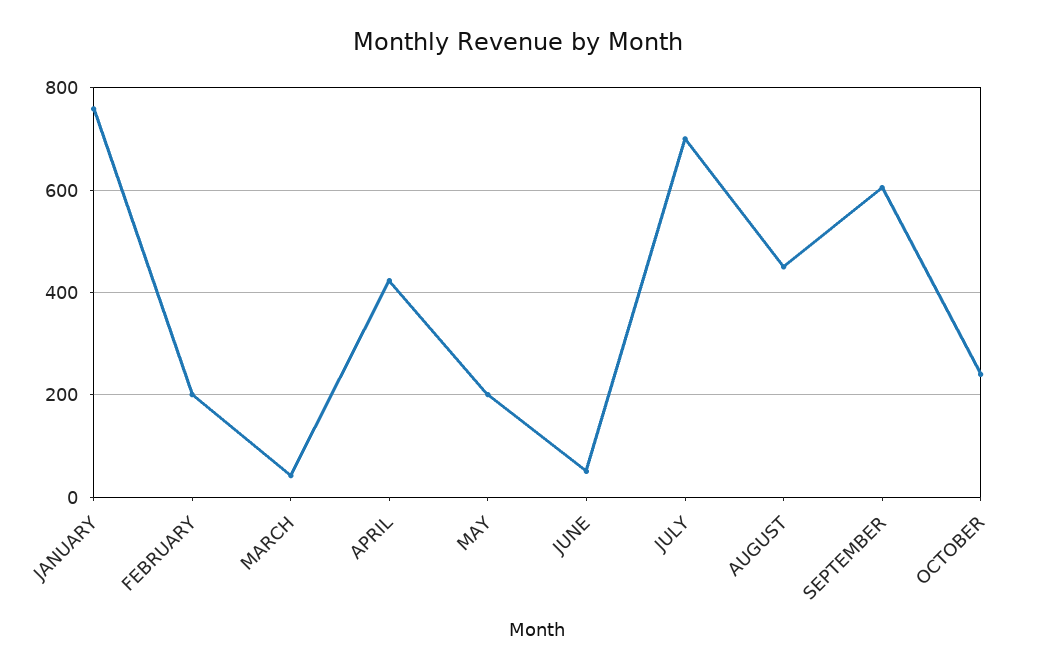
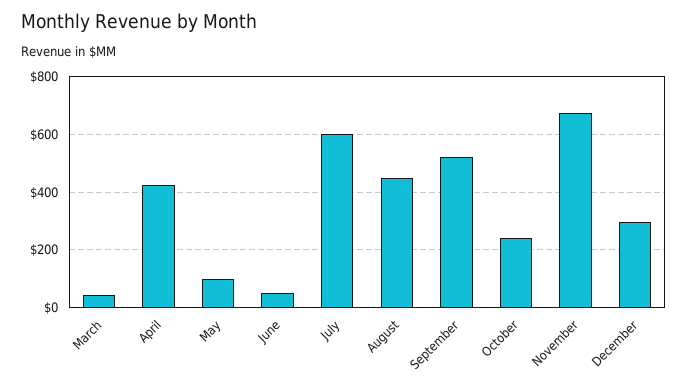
JANUARY: 760 -> none
FEBRUARY: 200 -> none
MAY: 200 -> 100
JULY: 700 -> 600
SEPTEMBER: 600 -> 525
November: none -> 675
December: none -> 300

